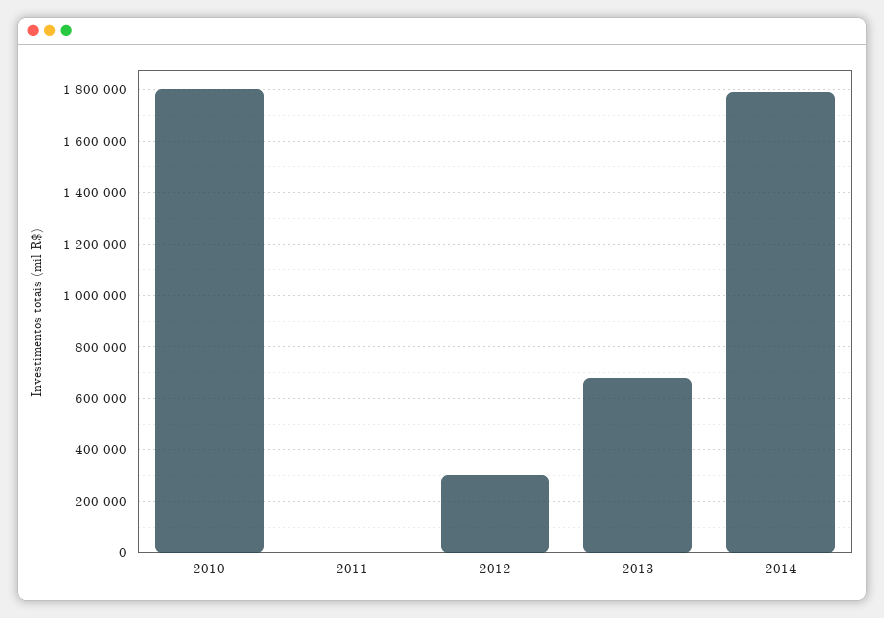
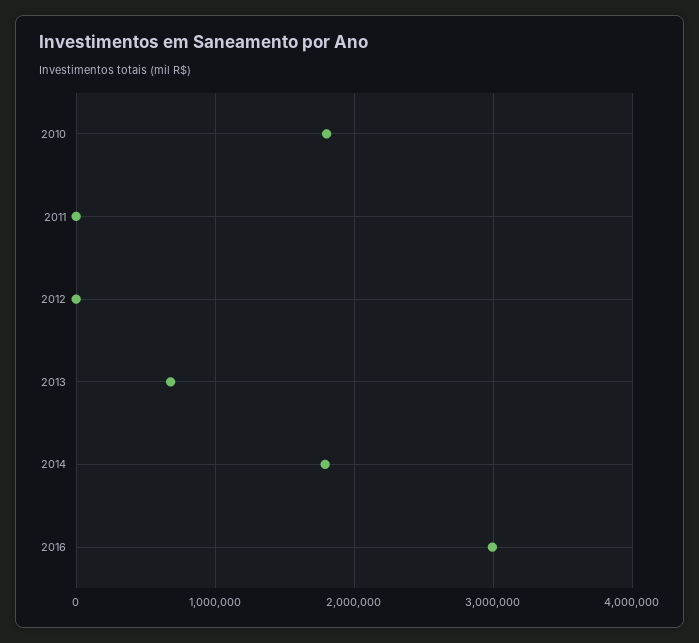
2012: 300000 -> 0
2016: none -> 3000000

